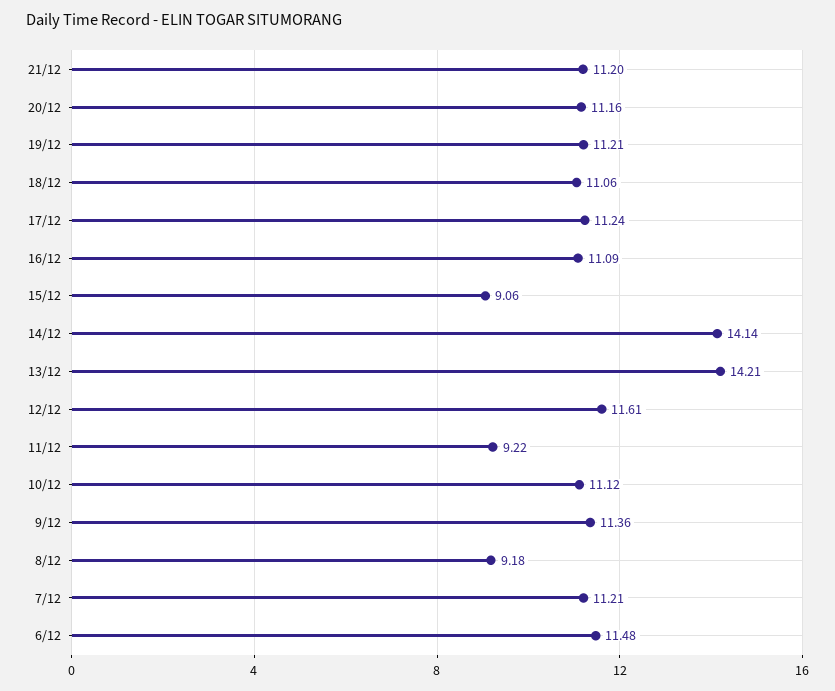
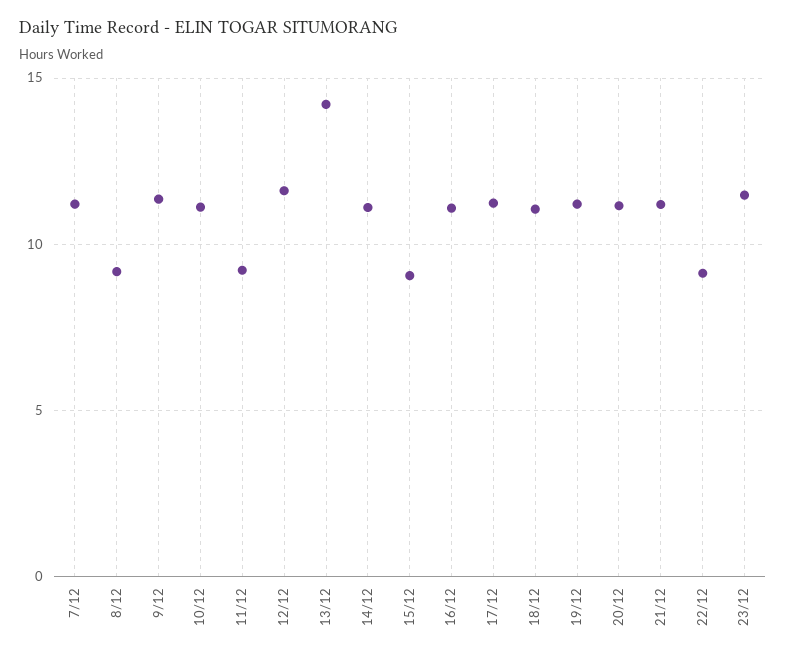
14/12: 14.14 -> 11
6/12: 11.48 -> none
22/12: none -> 9
23/12: none -> 11.5

